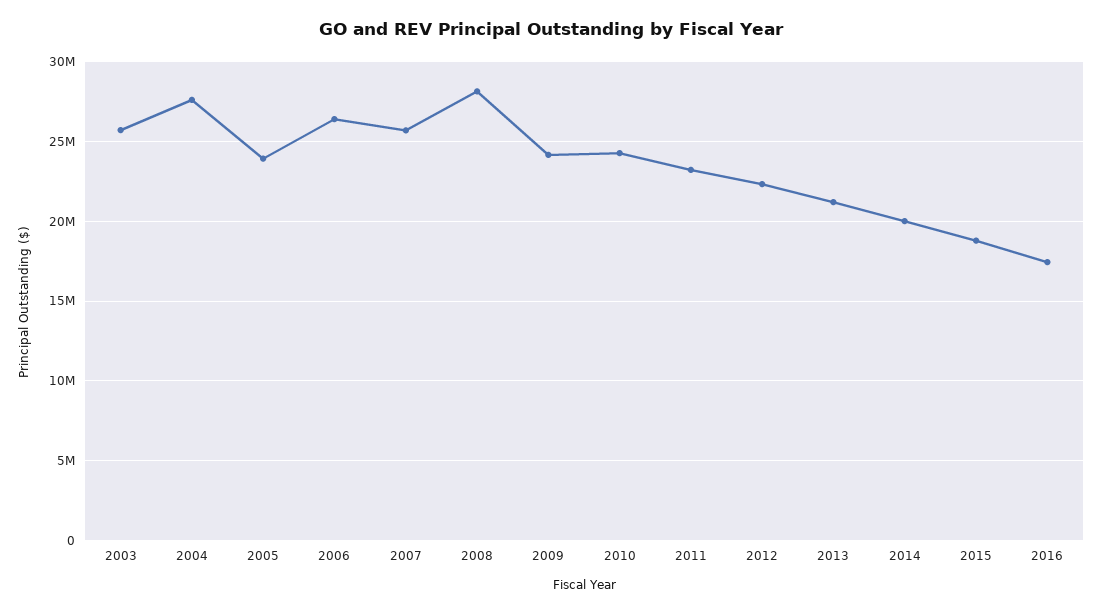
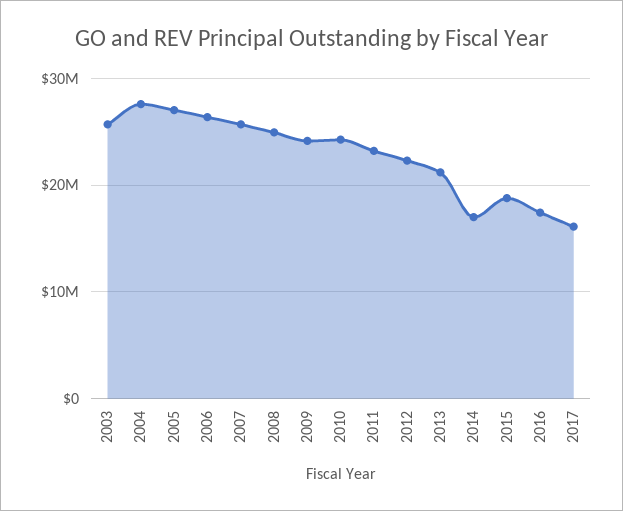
2005: 24000000 -> 27000000
2008: 28000000 -> 25000000
2014: 20000000 -> 17000000
2017: none -> 16000000

